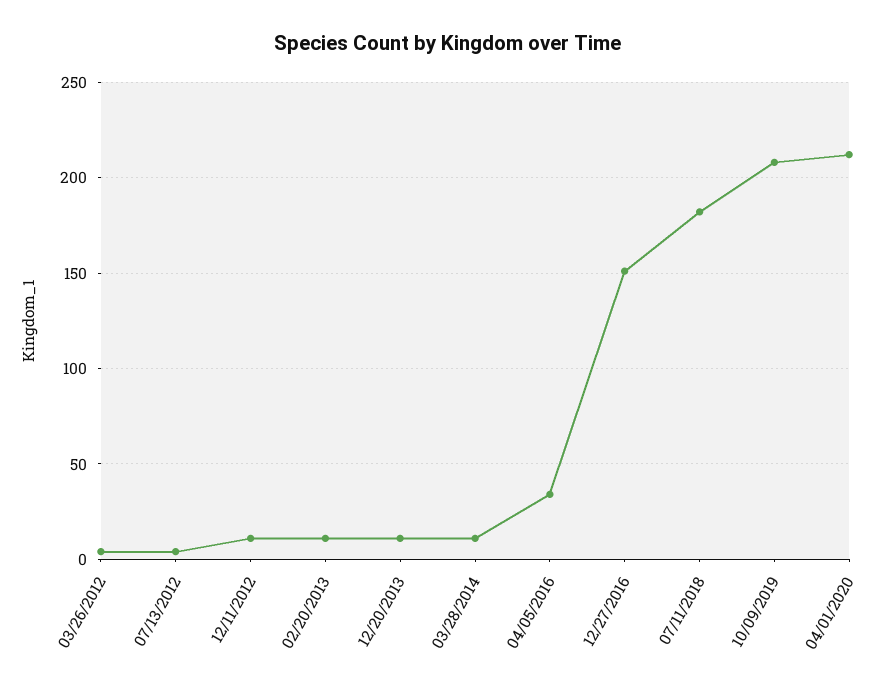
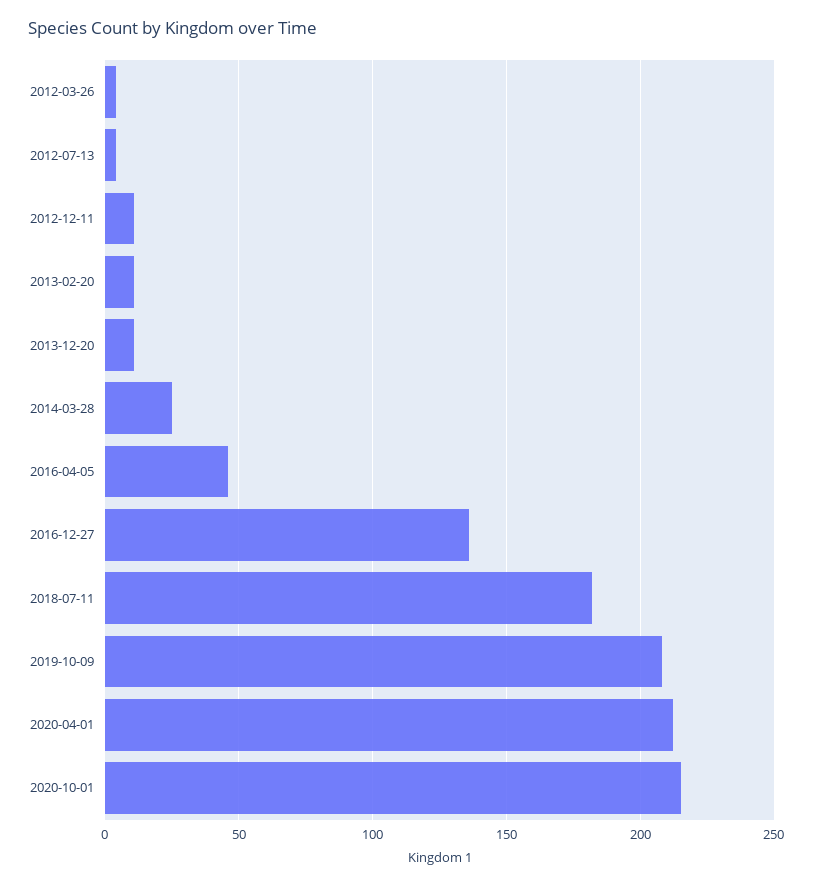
03/28/2014: 10 -> 25
04/05/2016: 35 -> 45
12/27/2016: 150 -> 135
2020-10-01: none -> 215

